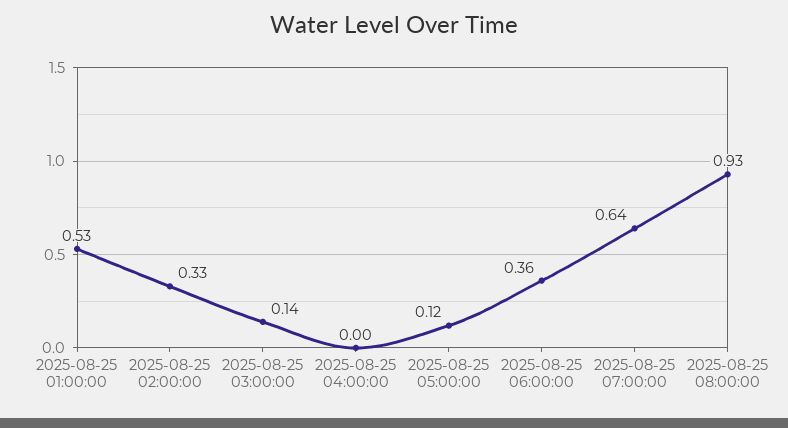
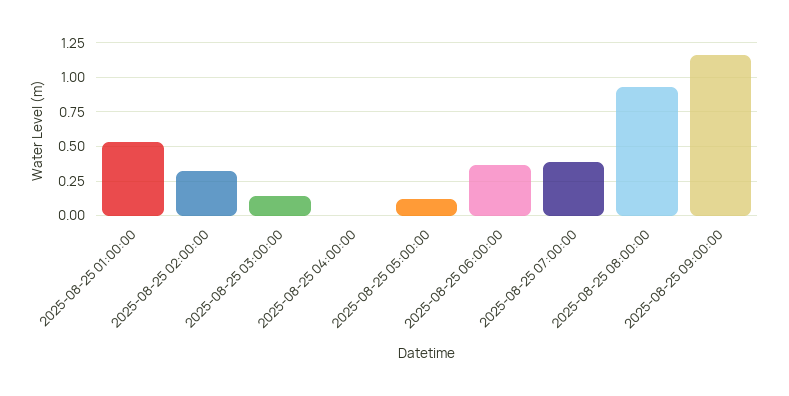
2025-08-25 07:00:00: 0.64 -> 0.4
2025-08-25 09:00:00: none -> 1.15

